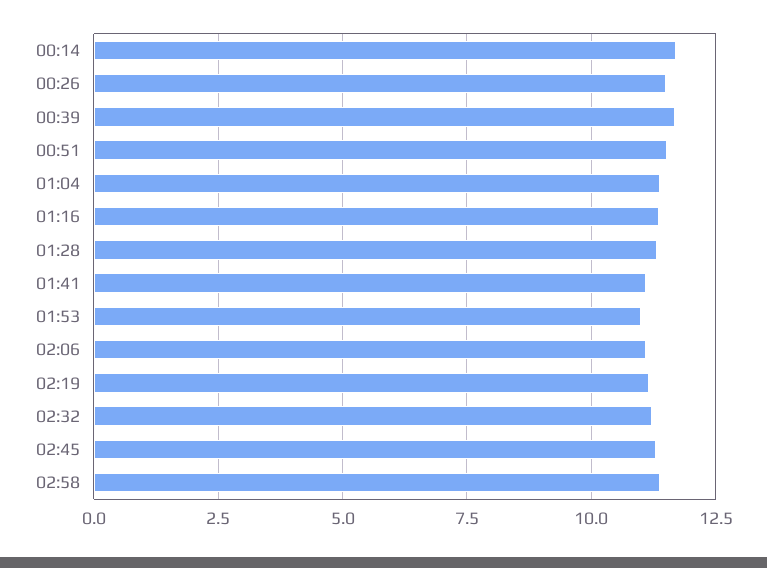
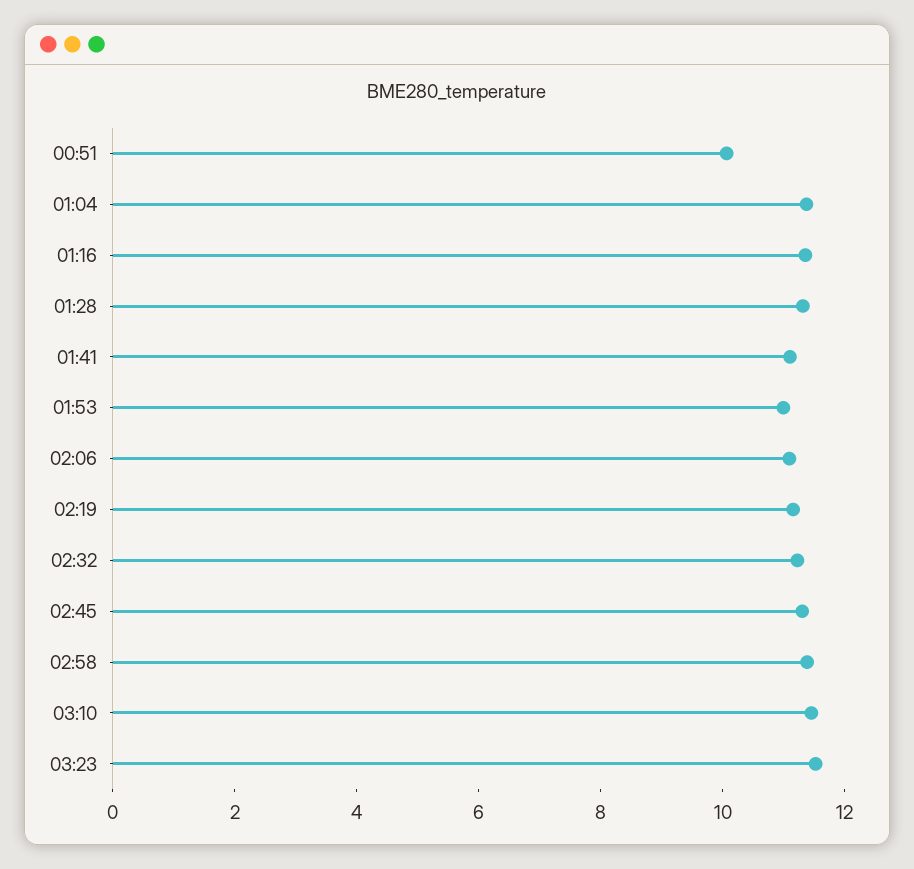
00:14: 11.75 -> none
00:26: 11.5 -> none
00:39: 11.75 -> none
00:51: 11.5 -> 10
03:10: none -> 11.5
03:23: none -> 11.5

